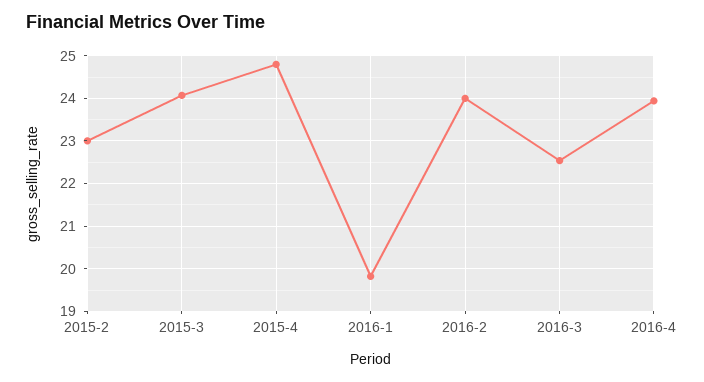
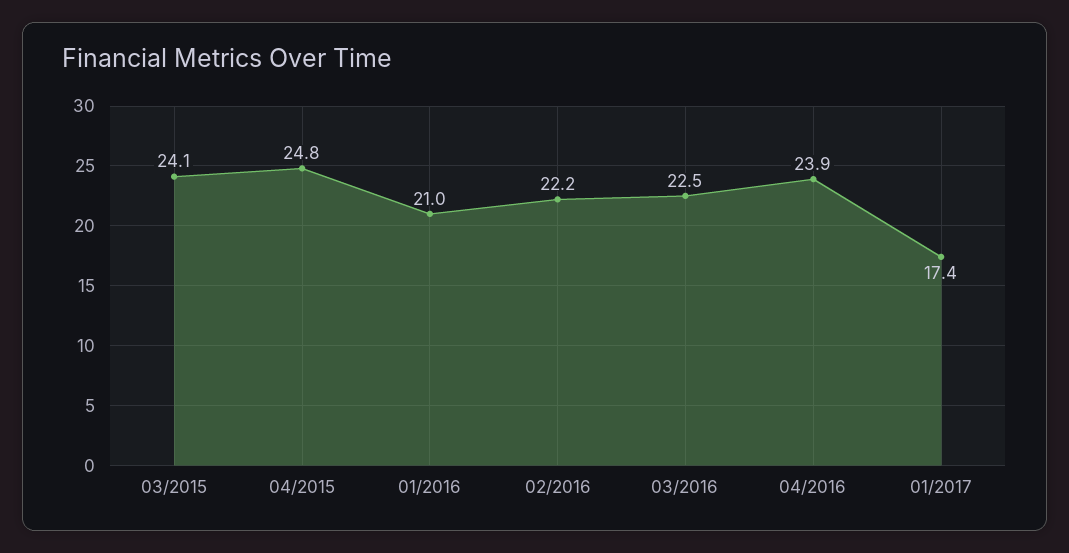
2015-2: 23 -> none
2016-1: 19.8 -> 21
2016-2: 24 -> 22.2
01/2017: none -> 17.4

